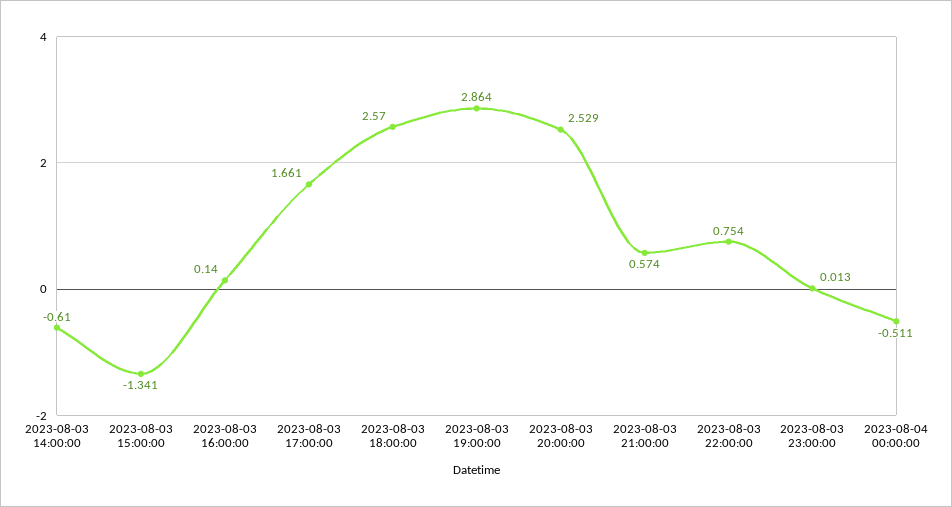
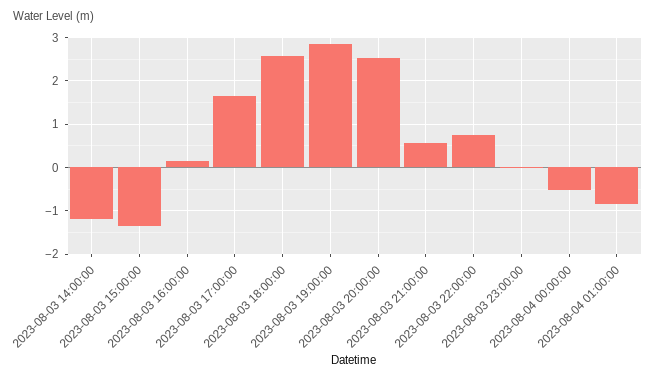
2023-08-03 14:00:00: -0.61 -> -1.2
2023-08-04 01:00:00: none -> -0.8

